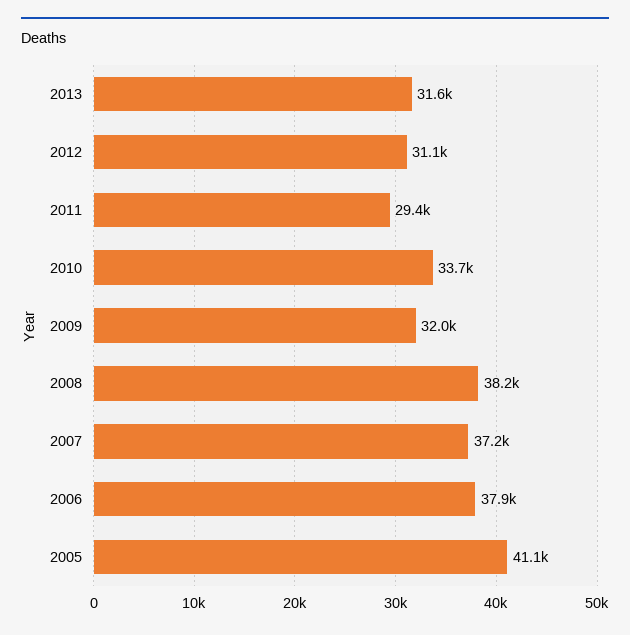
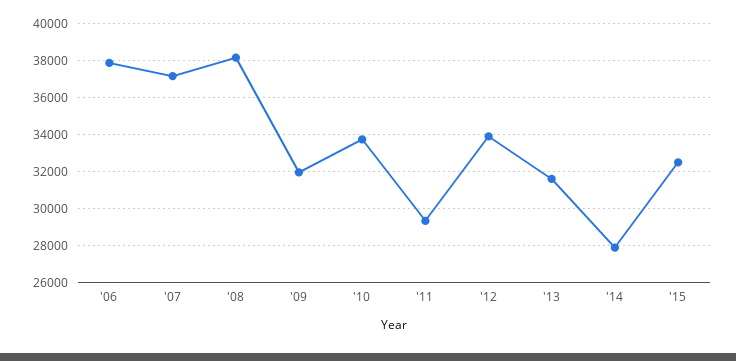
2012: 31100 -> 34000
2005: 41100 -> none
'14: none -> 28000
'15: none -> 32500

